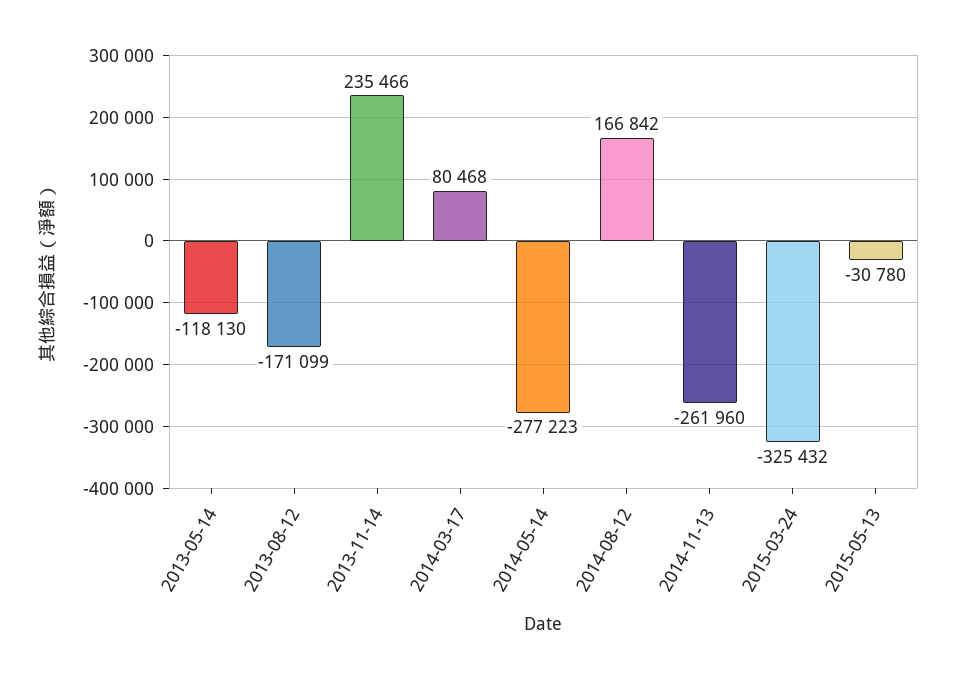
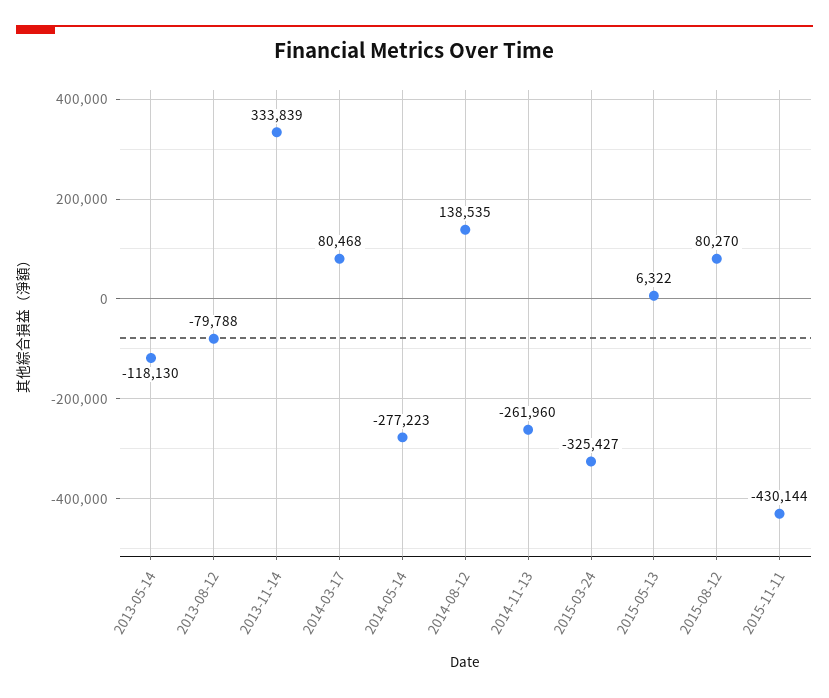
2013-08-12: -171099 -> -79788
2013-11-14: 235466 -> 333839
2014-08-12: 166842 -> 138535
2015-03-24: -325432 -> -325427
2015-05-13: -30780 -> 6322
2015-08-12: none -> 80270
2015-11-11: none -> -430144

